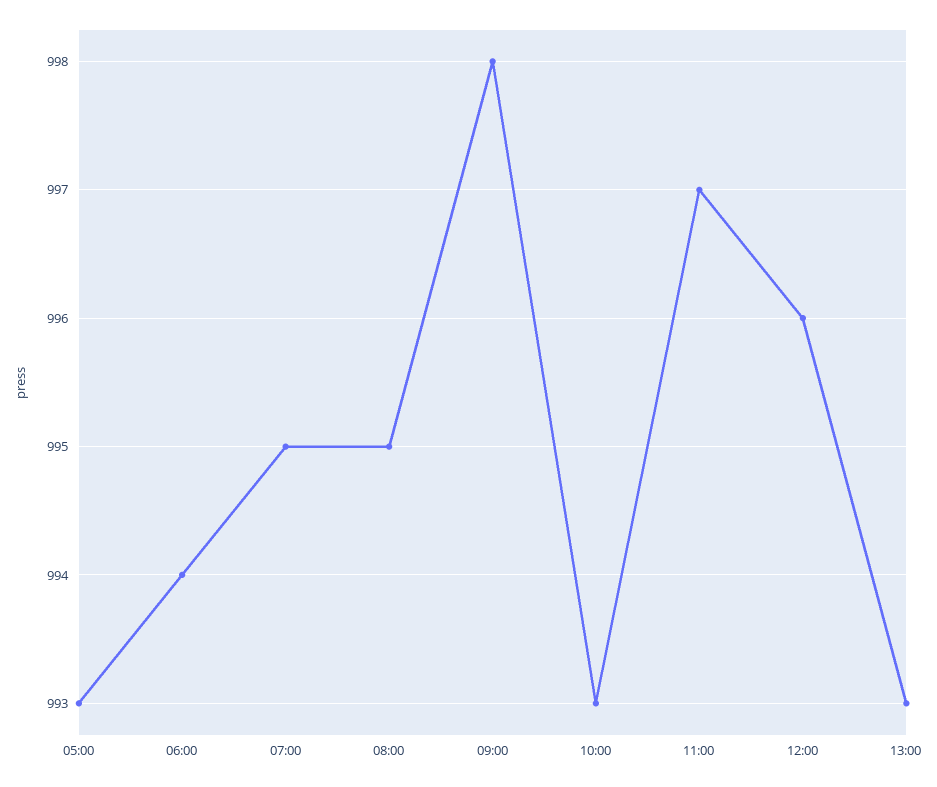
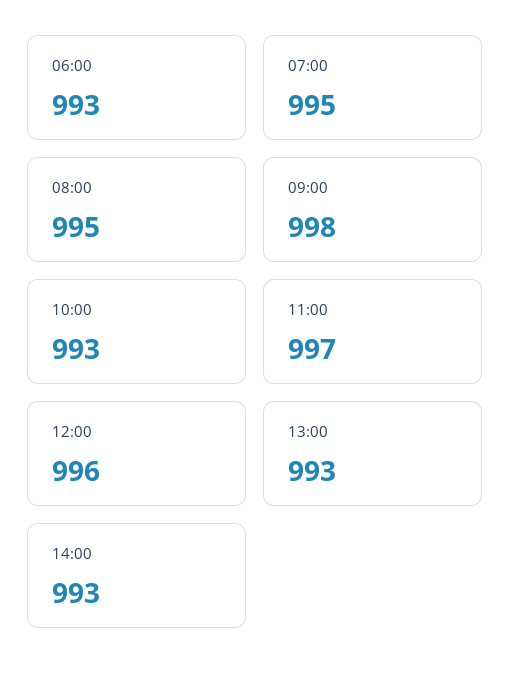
05:00: 993 -> none
06:00: 994 -> 993
14:00: none -> 993

